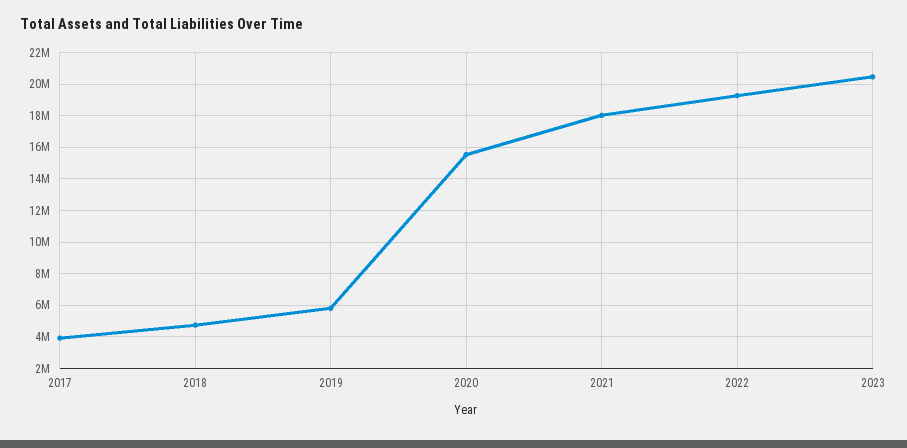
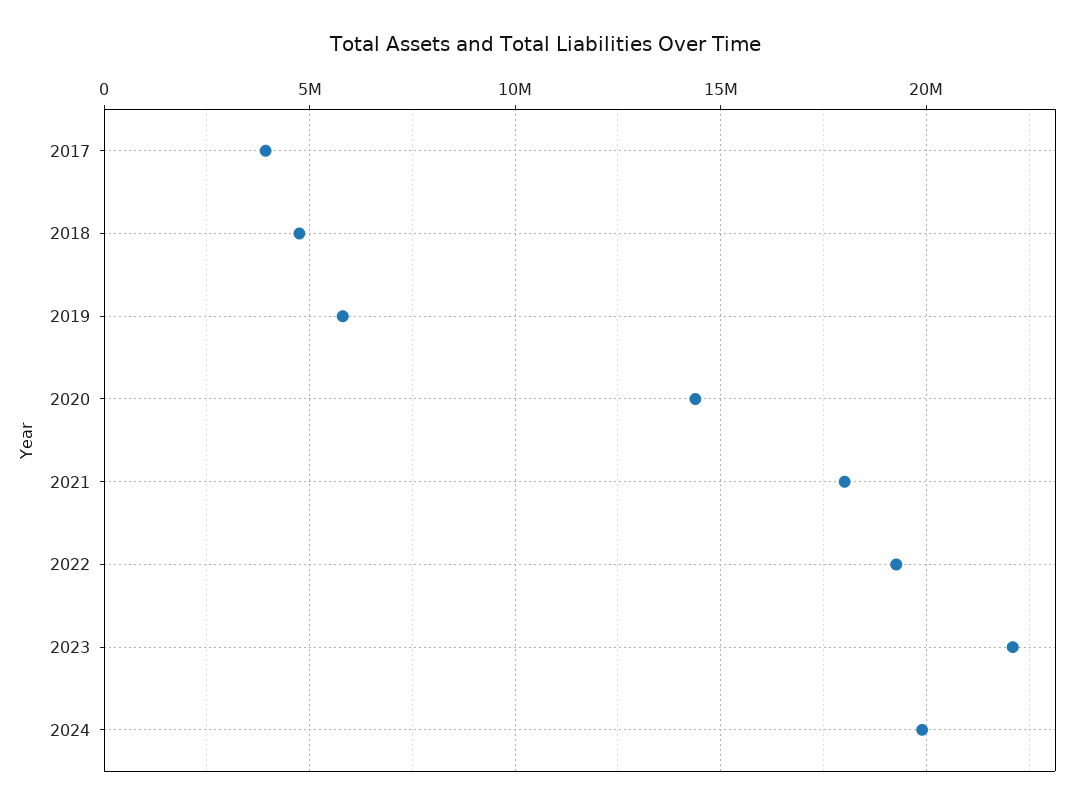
2020: 15500000 -> 14500000
2023: 20500000 -> 22000000
2024: none -> 20000000

